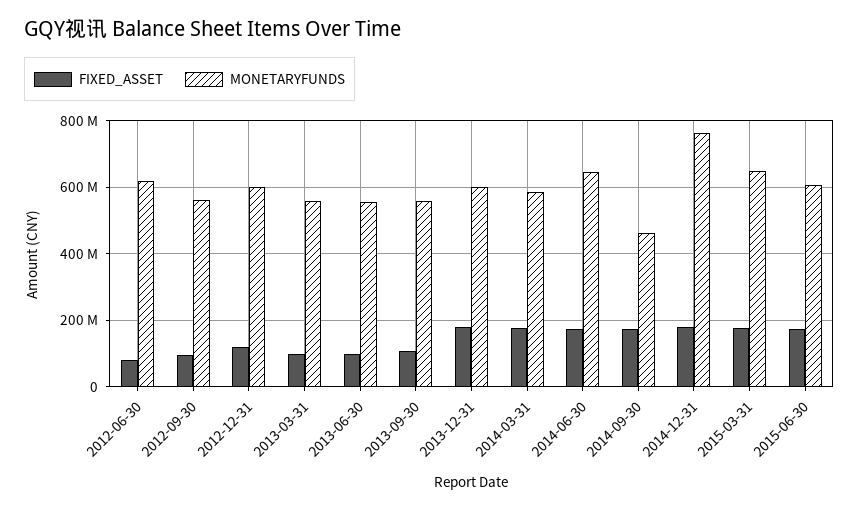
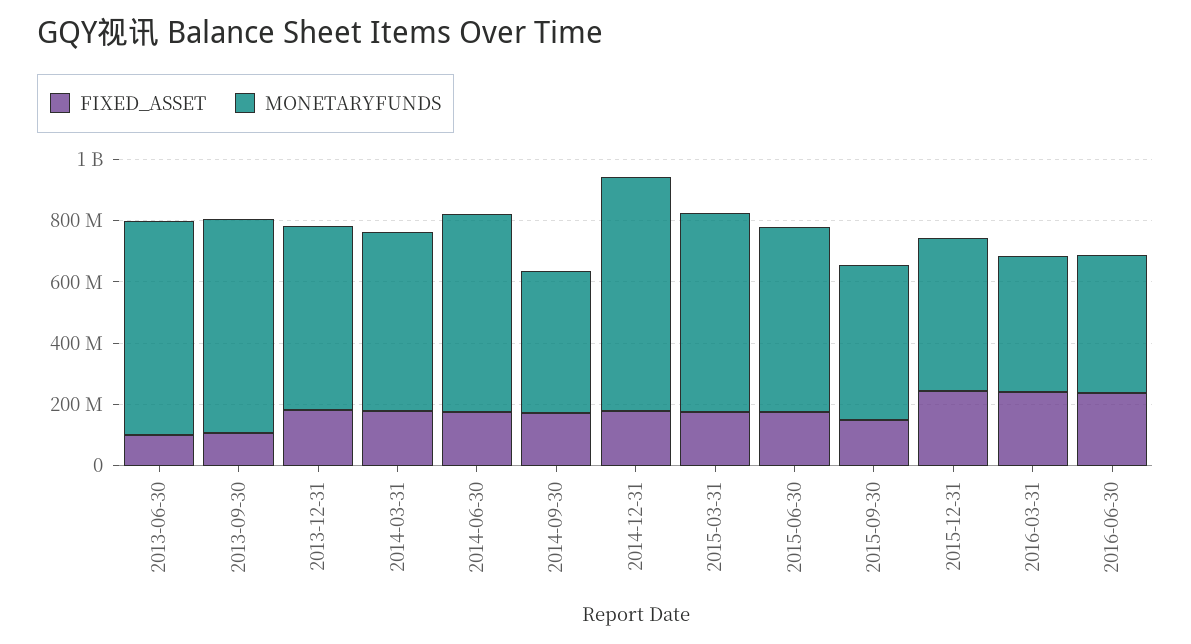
FIXED_ASSET, 2012-06-30: 80000000 -> none
MONETARYFUNDS, 2012-06-30: 620000000 -> none
FIXED_ASSET, 2012-09-30: 100000000 -> none
MONETARYFUNDS, 2012-09-30: 560000000 -> none
FIXED_ASSET, 2012-12-31: 120000000 -> none
MONETARYFUNDS, 2012-12-31: 600000000 -> none
FIXED_ASSET, 2013-03-31: 100000000 -> none
MONETARYFUNDS, 2013-03-31: 560000000 -> none
MONETARYFUNDS, 2013-06-30: 560000000 -> 700000000
MONETARYFUNDS, 2013-09-30: 560000000 -> 700000000
FIXED_ASSET, 2015-09-30: none -> 150000000
MONETARYFUNDS, 2015-09-30: none -> 500000000
FIXED_ASSET, 2015-12-31: none -> 250000000
MONETARYFUNDS, 2015-12-31: none -> 500000000
FIXED_ASSET, 2016-03-31: none -> 250000000
MONETARYFUNDS, 2016-03-31: none -> 450000000
FIXED_ASSET, 2016-06-30: none -> 250000000
MONETARYFUNDS, 2016-06-30: none -> 450000000

